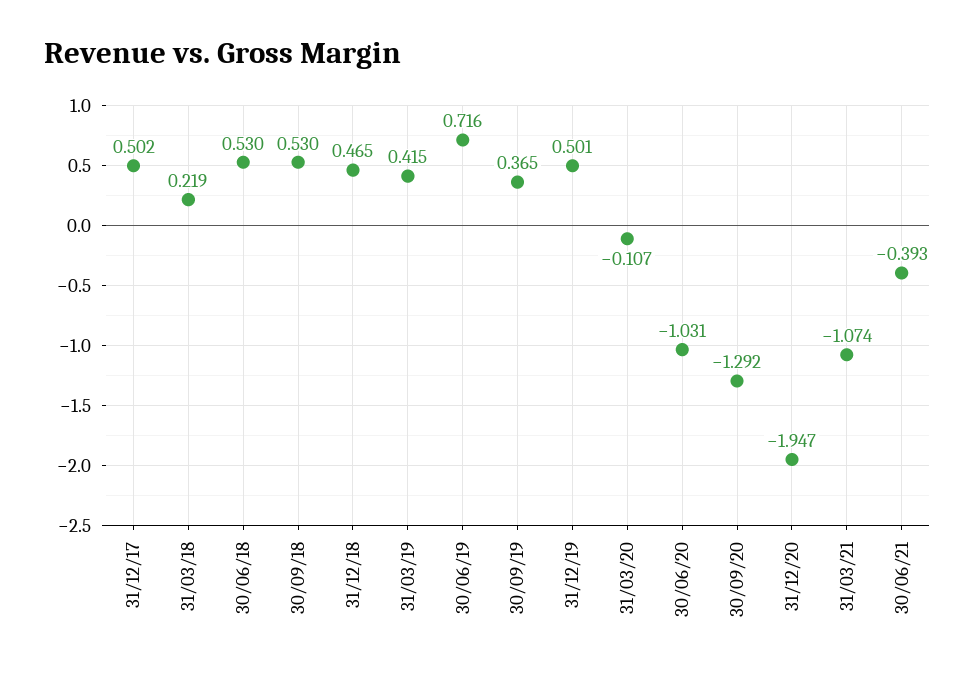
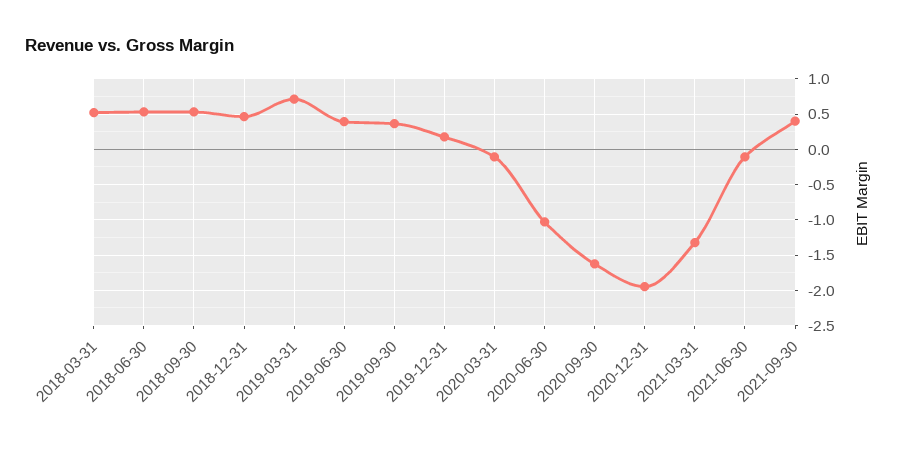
31/12/17: 0.502 -> none
31/03/18: 0.219 -> 0.5
31/03/19: 0.415 -> 0.7
30/06/19: 0.716 -> 0.4
31/12/19: 0.501 -> 0.2
30/09/20: -1.292 -> -1.6
31/03/21: -1.074 -> -1.3
30/06/21: -0.393 -> -0.1
2021-09-30: none -> 0.4

